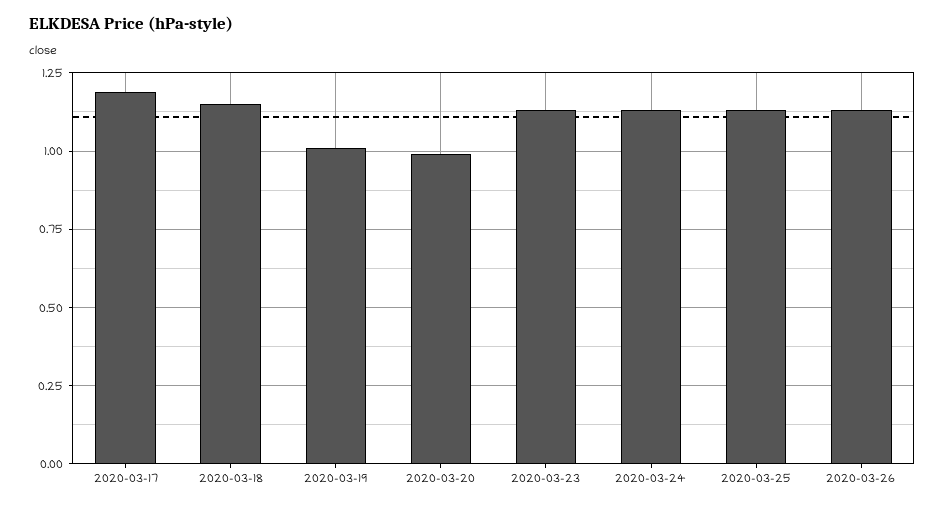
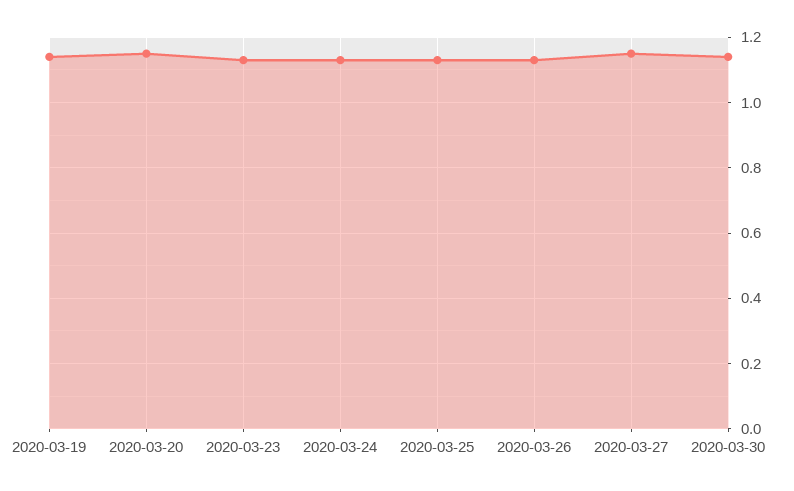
2020-03-17: 1.2 -> none
2020-03-18: 1.15 -> none
2020-03-19: 1 -> 1.15
2020-03-20: 1 -> 1.15
2020-03-27: none -> 1.15
2020-03-30: none -> 1.15

